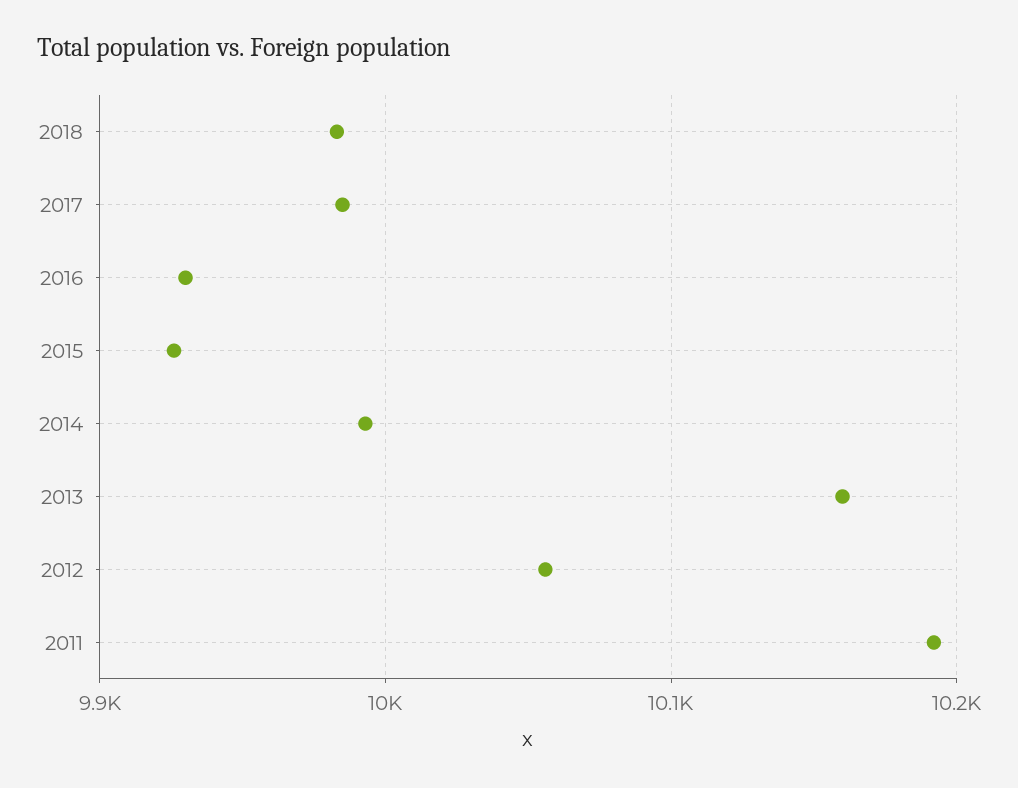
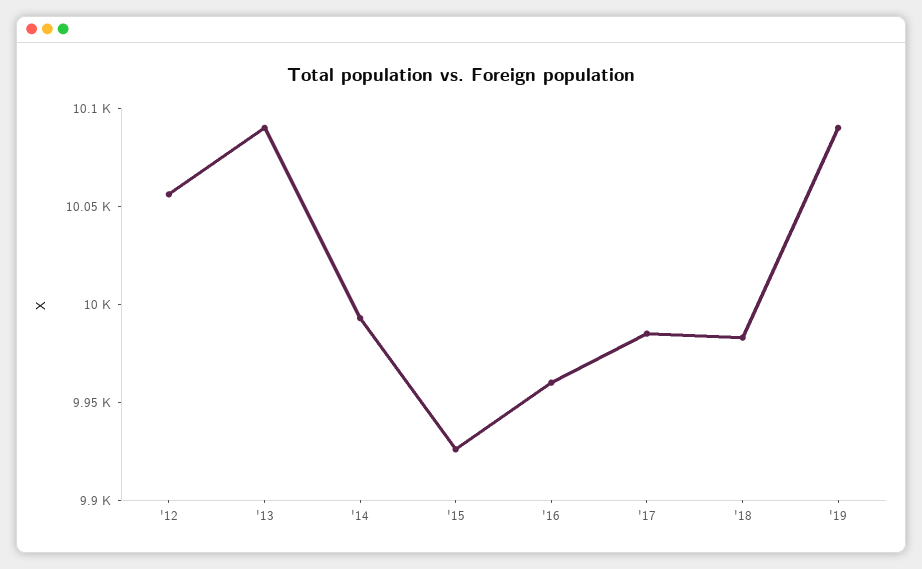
2016: 9930 -> 9960
2013: 10160 -> 10090
2011: 10190 -> none
'19: none -> 10090

